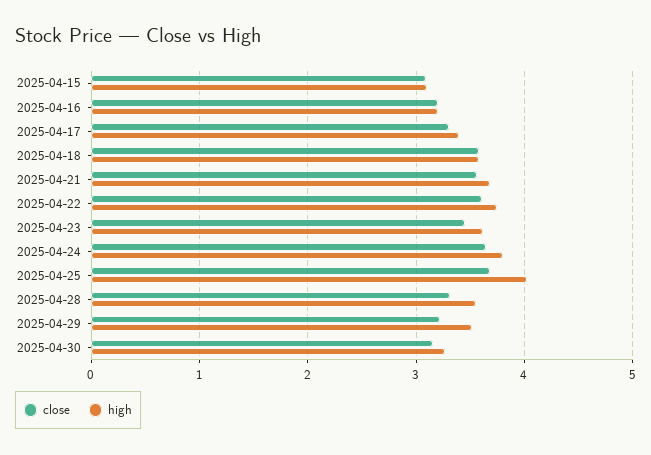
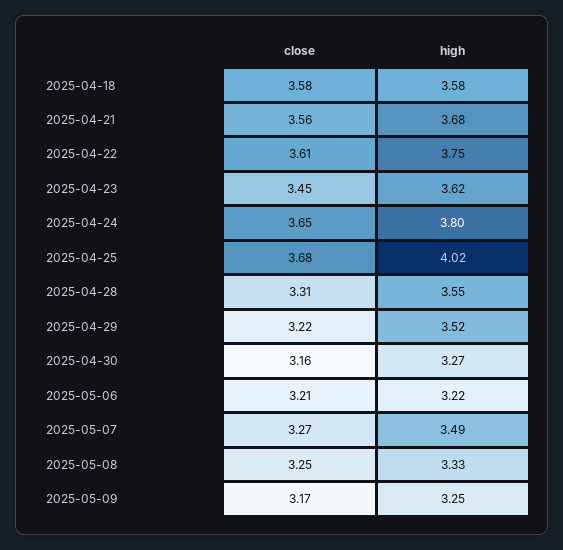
close, 2025-04-15: 3.1 -> none
high, 2025-04-15: 3.1 -> none
close, 2025-04-16: 3.2 -> none
high, 2025-04-16: 3.2 -> none
close, 2025-04-17: 3.3 -> none
high, 2025-04-17: 3.4 -> none
close, 2025-05-06: none -> 3.21
high, 2025-05-06: none -> 3.22
close, 2025-05-07: none -> 3.27
high, 2025-05-07: none -> 3.49
close, 2025-05-08: none -> 3.25
high, 2025-05-08: none -> 3.33
close, 2025-05-09: none -> 3.17
high, 2025-05-09: none -> 3.25

